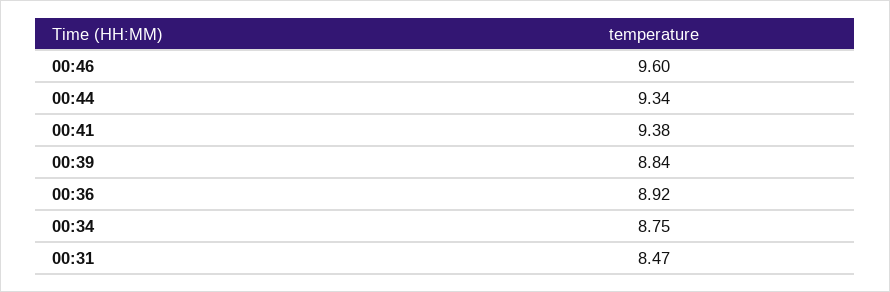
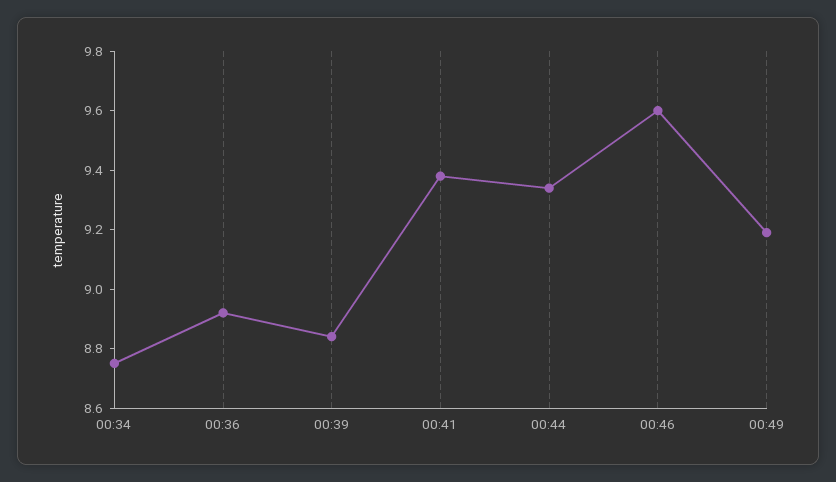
00:31: 8.47 -> none
00:49: none -> 9.2

